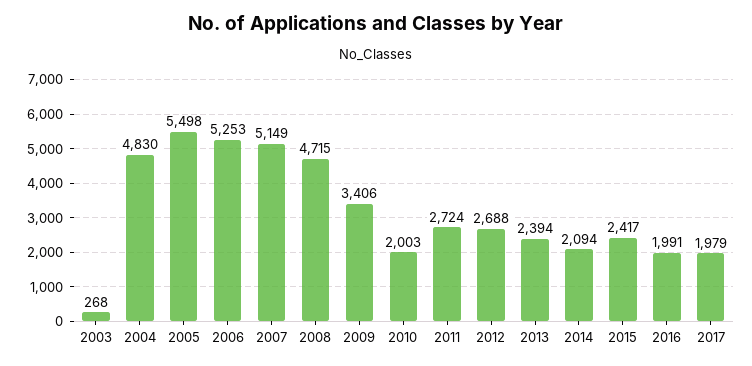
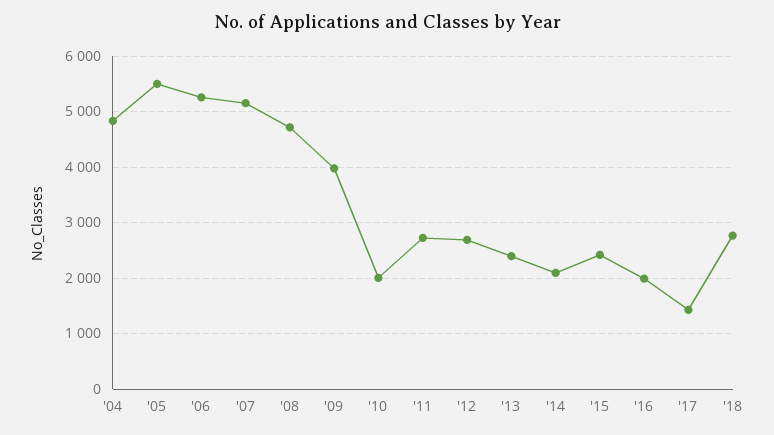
2003: 268 -> none
2009: 3406 -> 4000
2017: 1979 -> 1400
'18: none -> 2800

